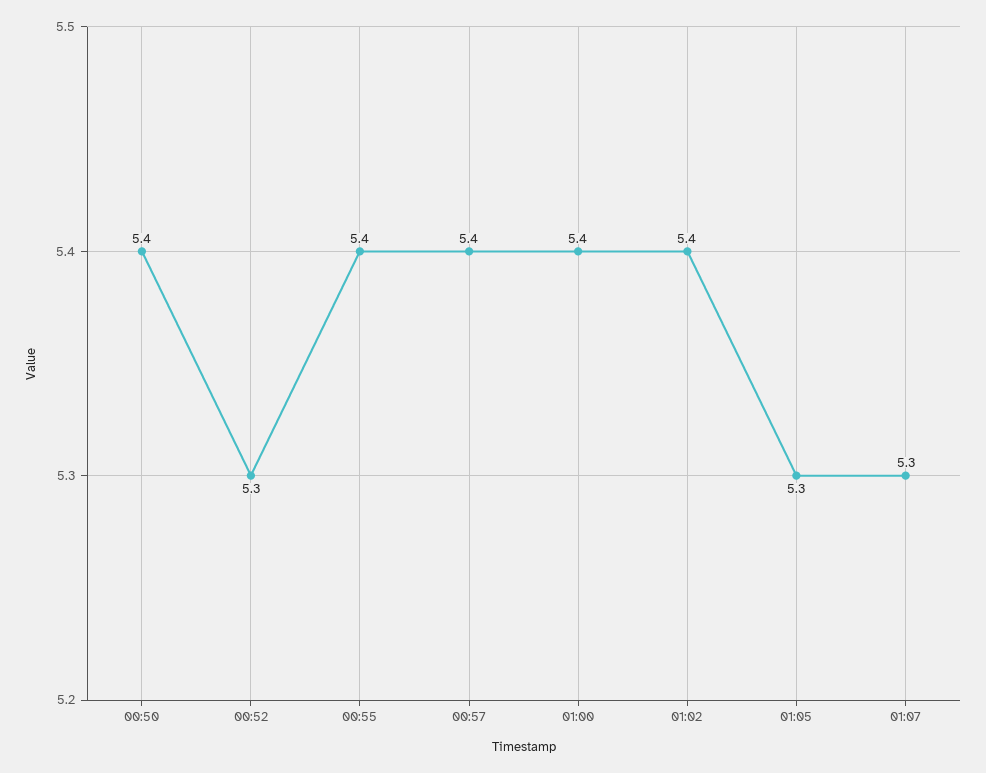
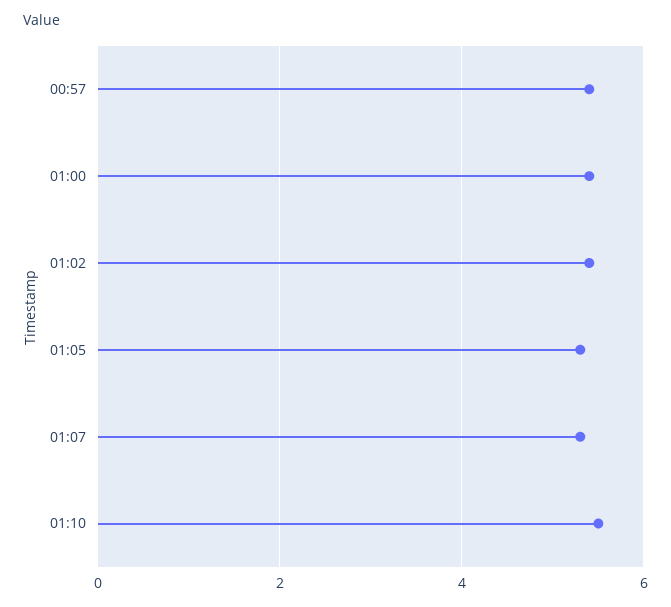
00:50: 5.4 -> none
00:52: 5.3 -> none
00:55: 5.4 -> none
01:10: none -> 5.5

